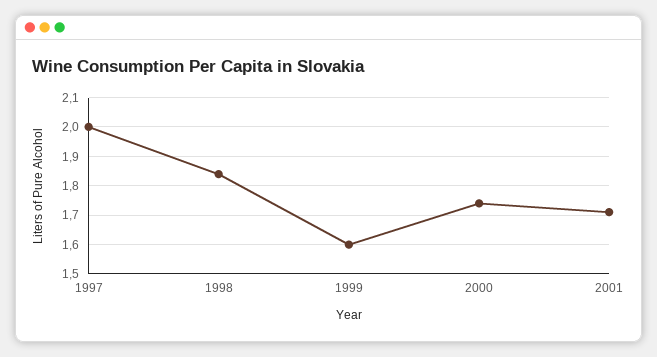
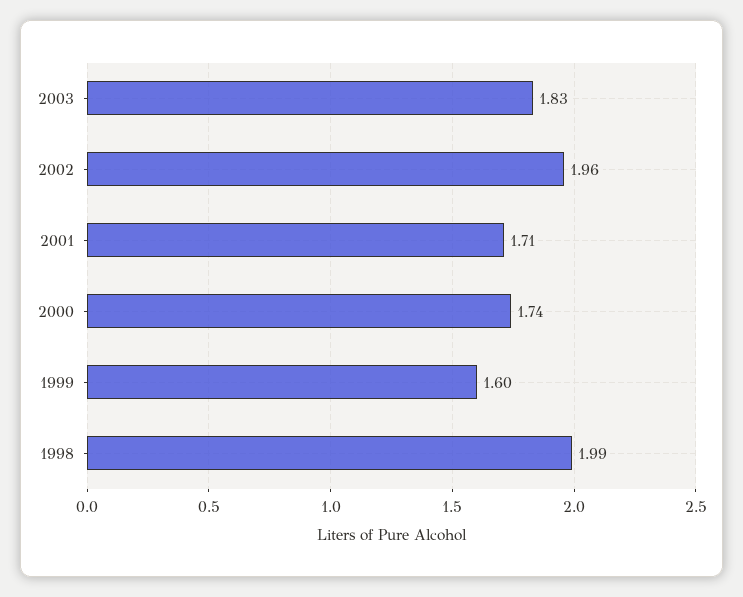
1997: 2 -> none
1998: 1.85 -> 1.99
2003: none -> 1.83
2002: none -> 1.96

